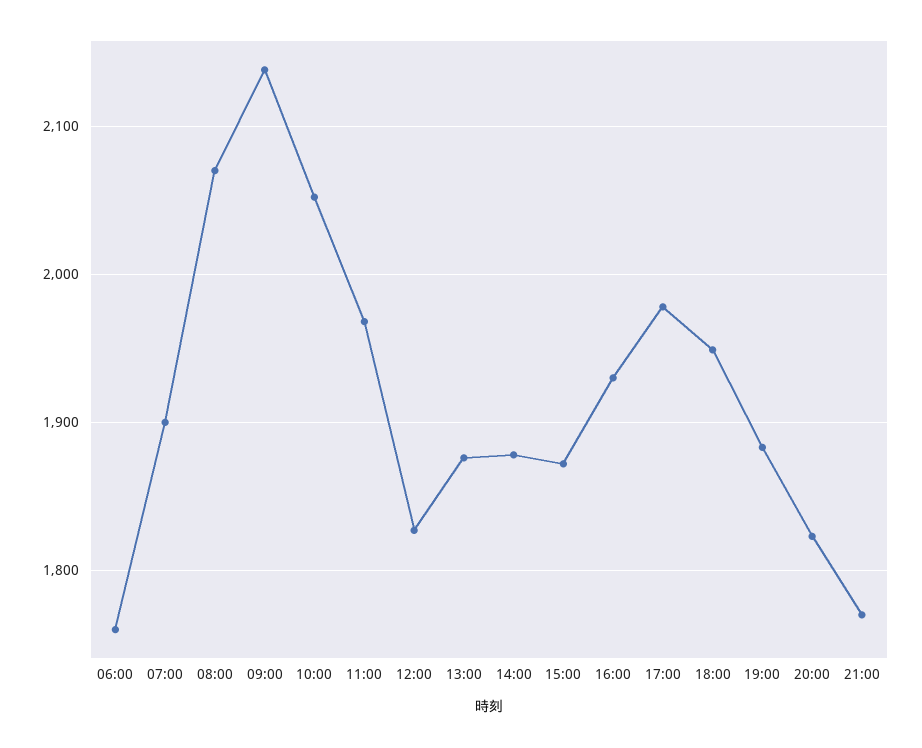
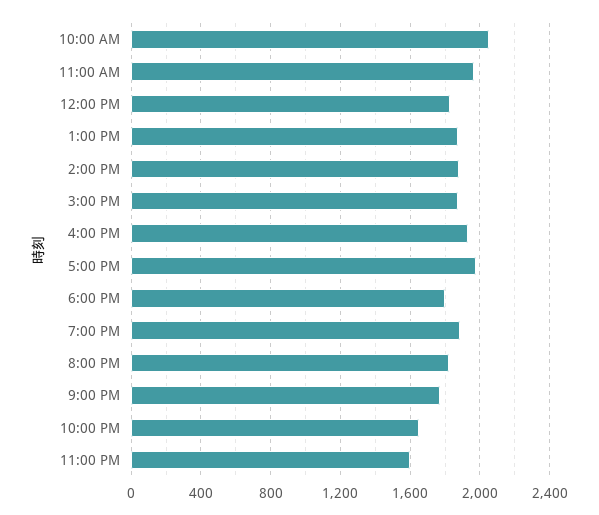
06:00: 1760 -> none
07:00: 1900 -> none
08:00: 2070 -> none
09:00: 2140 -> none
18:00: 1950 -> 1800
10:00 PM: none -> 1650
11:00 PM: none -> 1600

